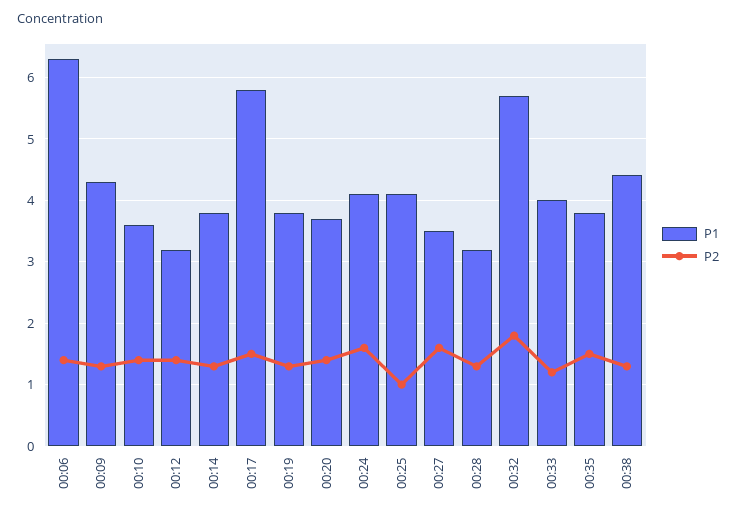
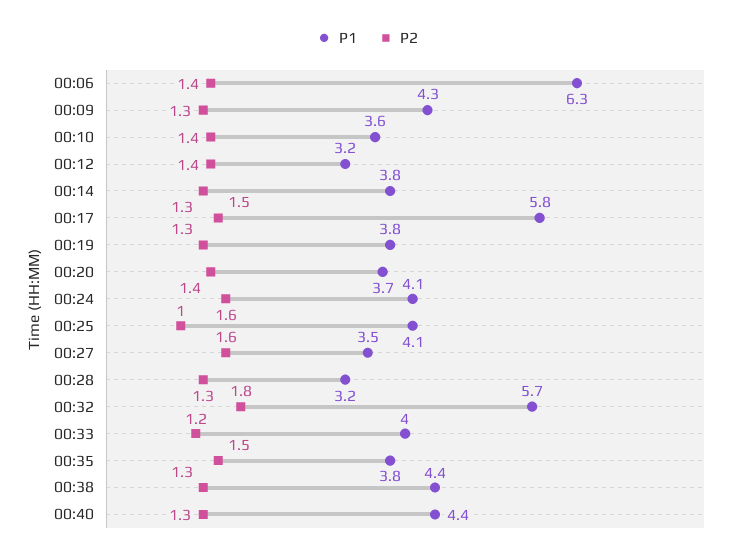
P1, 00:40: none -> 4.4
P2, 00:40: none -> 1.3

